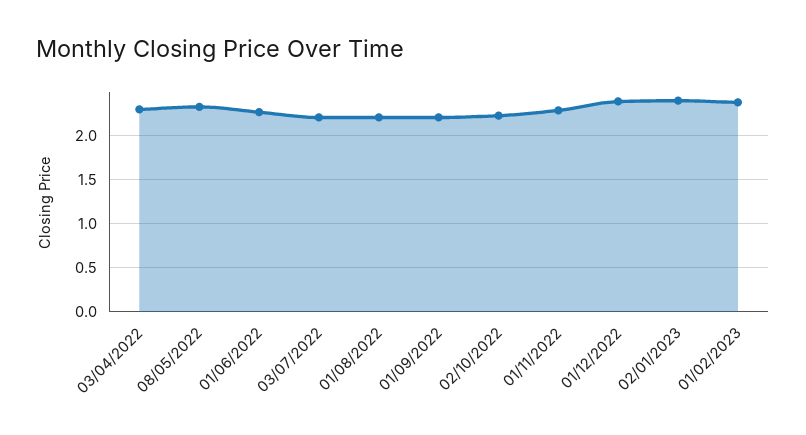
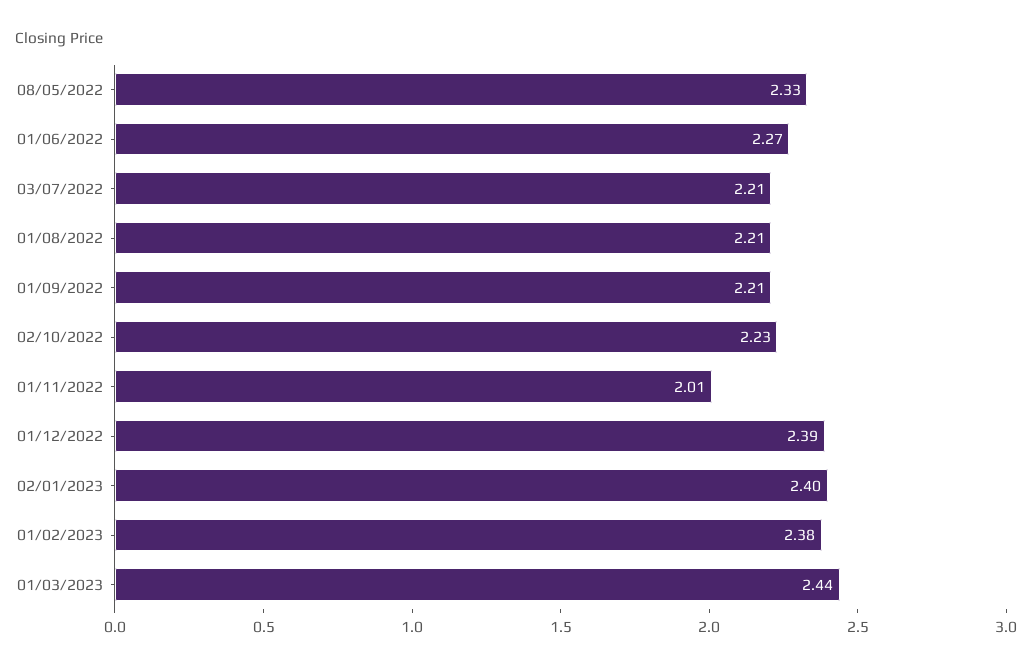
03/04/2022: 2.3 -> none
01/11/2022: 2.3 -> 2.01
01/03/2023: none -> 2.44

